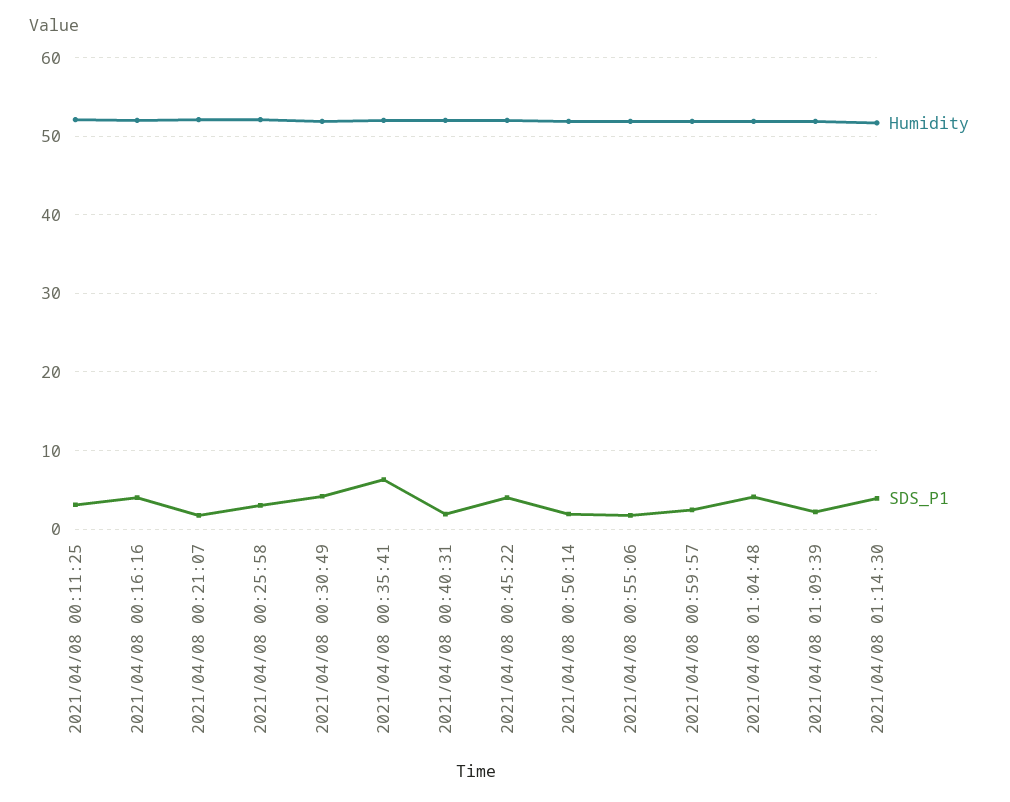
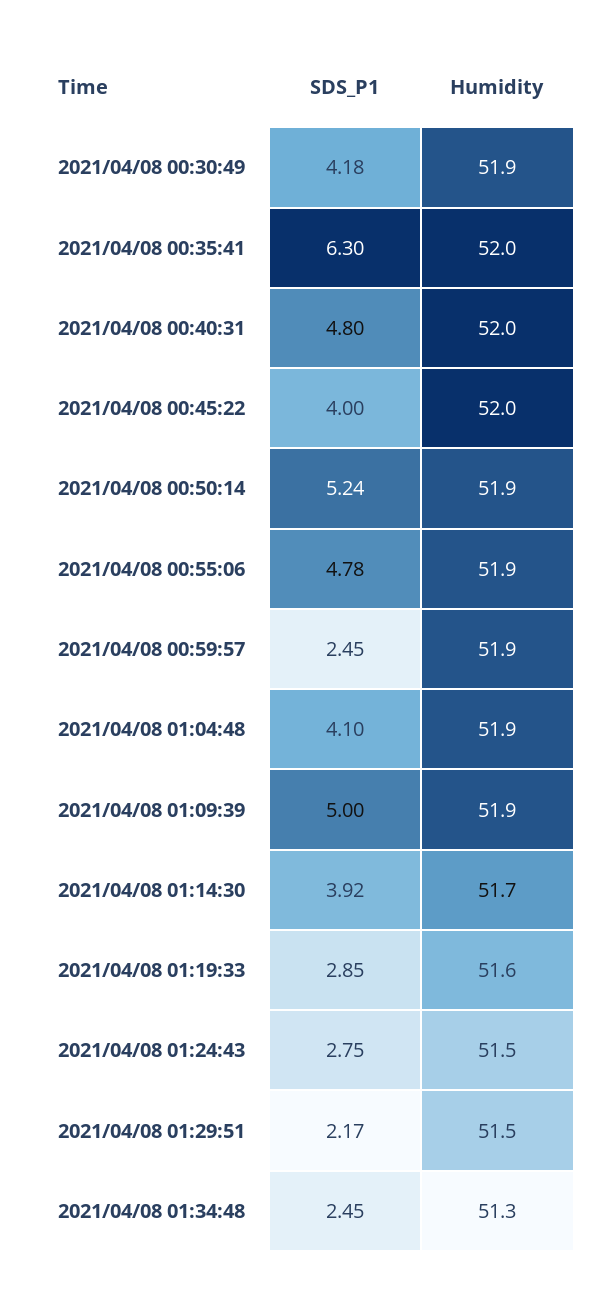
Humidity, 2021/04/08 00:11:25: 52 -> none
SDS_P1, 2021/04/08 00:11:25: 3 -> none
Humidity, 2021/04/08 00:16:16: 52 -> none
SDS_P1, 2021/04/08 00:16:16: 4 -> none
Humidity, 2021/04/08 00:21:07: 52 -> none
SDS_P1, 2021/04/08 00:21:07: 2 -> none
Humidity, 2021/04/08 00:25:58: 52 -> none
SDS_P1, 2021/04/08 00:25:58: 3 -> none
SDS_P1, 2021/04/08 00:40:31: 2 -> 4.8
SDS_P1, 2021/04/08 00:50:14: 2 -> 5.24
SDS_P1, 2021/04/08 00:55:06: 2 -> 4.78
SDS_P1, 2021/04/08 01:09:39: 2 -> 5
SDS_P1, 2021/04/08 01:19:33: none -> 2.85
Humidity, 2021/04/08 01:19:33: none -> 51.6
SDS_P1, 2021/04/08 01:24:43: none -> 2.75
Humidity, 2021/04/08 01:24:43: none -> 51.5
SDS_P1, 2021/04/08 01:29:51: none -> 2.17
Humidity, 2021/04/08 01:29:51: none -> 51.5
SDS_P1, 2021/04/08 01:34:48: none -> 2.45
Humidity, 2021/04/08 01:34:48: none -> 51.3

